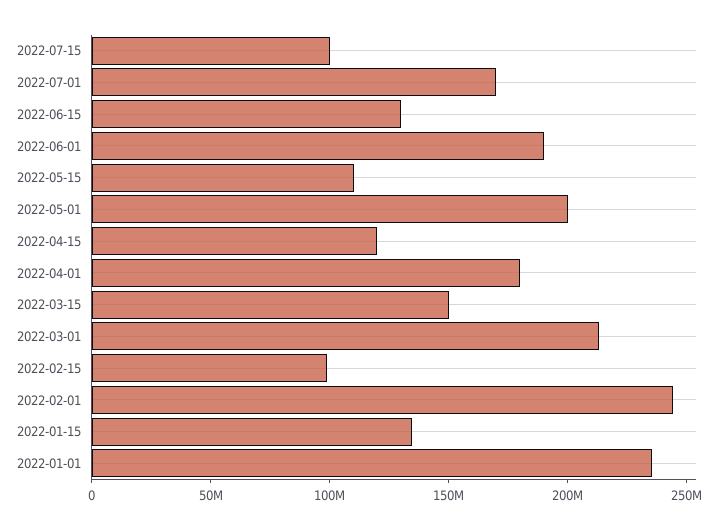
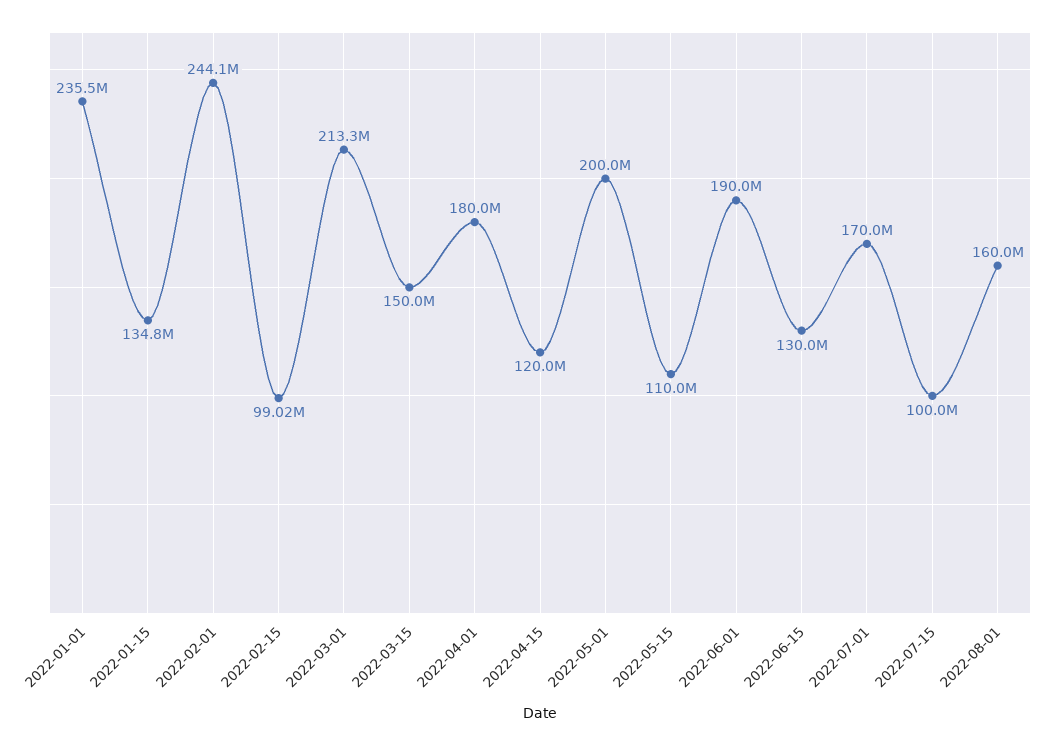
2022-08-01: none -> 160000000

